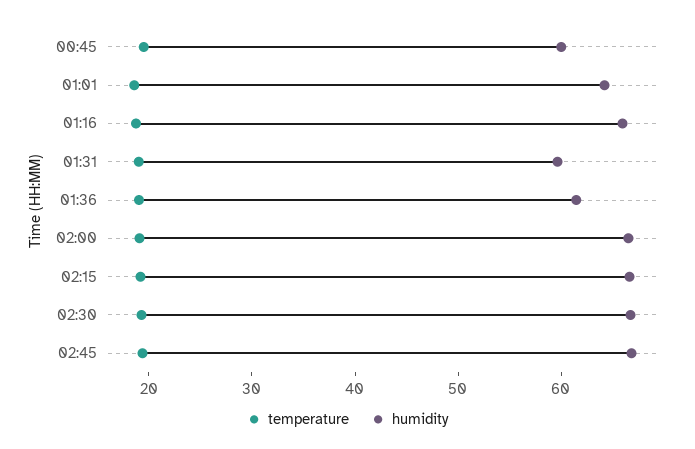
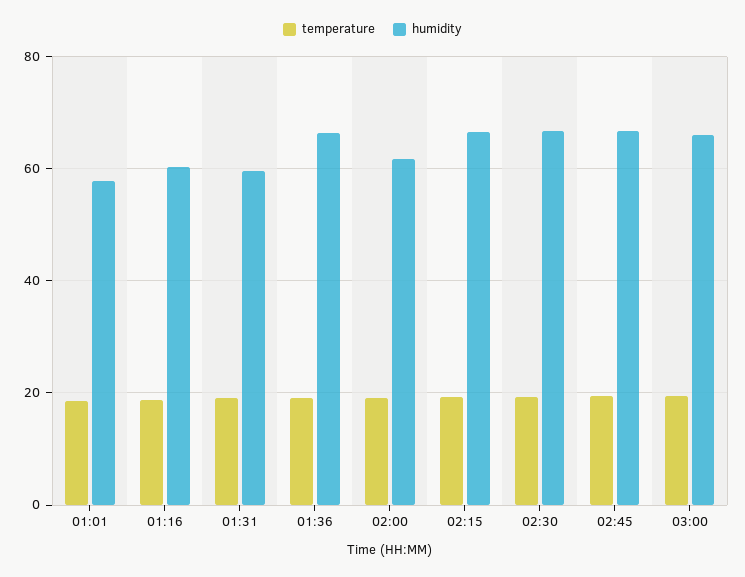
temperature, 00:45: 20 -> none
humidity, 00:45: 60 -> none
humidity, 01:01: 64 -> 58
humidity, 01:16: 66 -> 60
humidity, 01:36: 62 -> 66
humidity, 02:00: 66 -> 62
temperature, 03:00: none -> 20
humidity, 03:00: none -> 66

